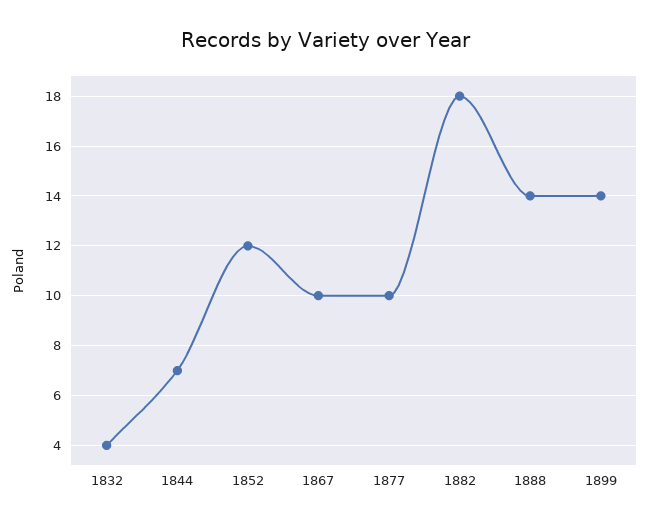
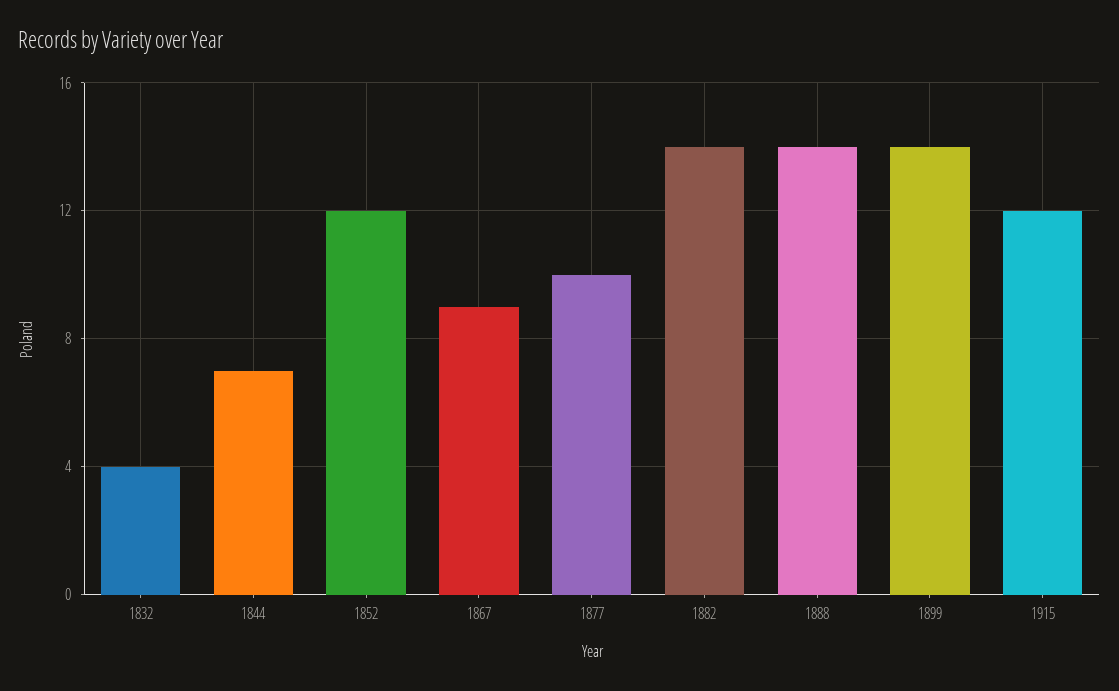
1867: 10 -> 9
1882: 18 -> 14
1915: none -> 12

